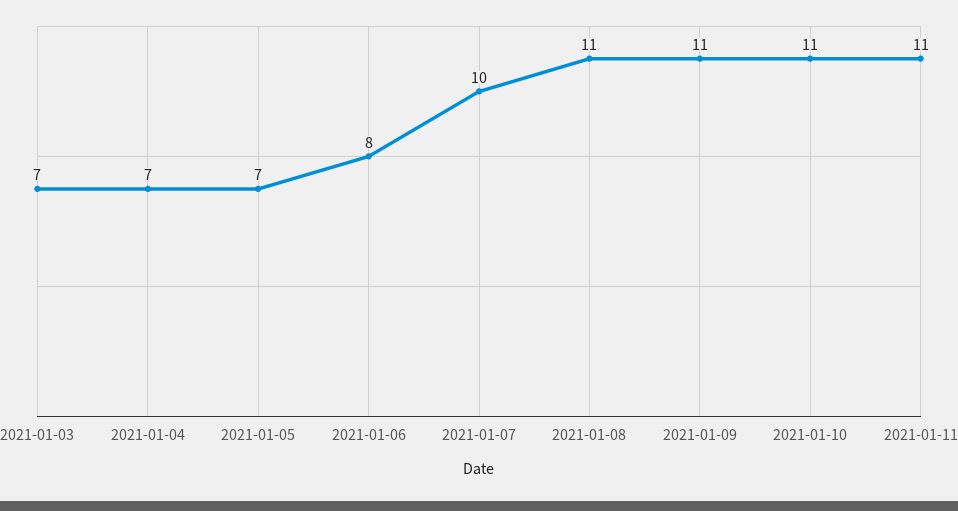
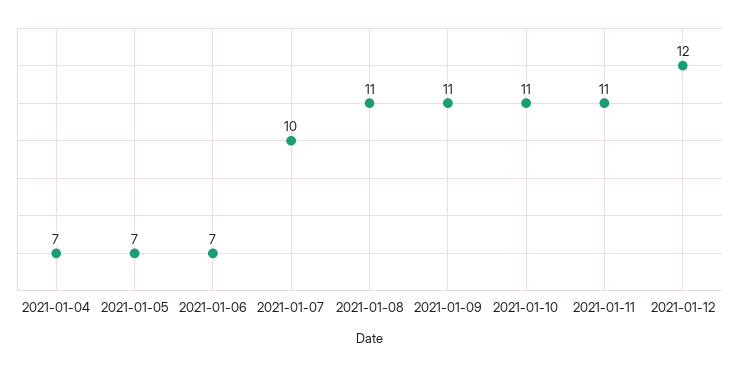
2021-01-03: 7 -> none
2021-01-06: 8 -> 7
2021-01-12: none -> 12

